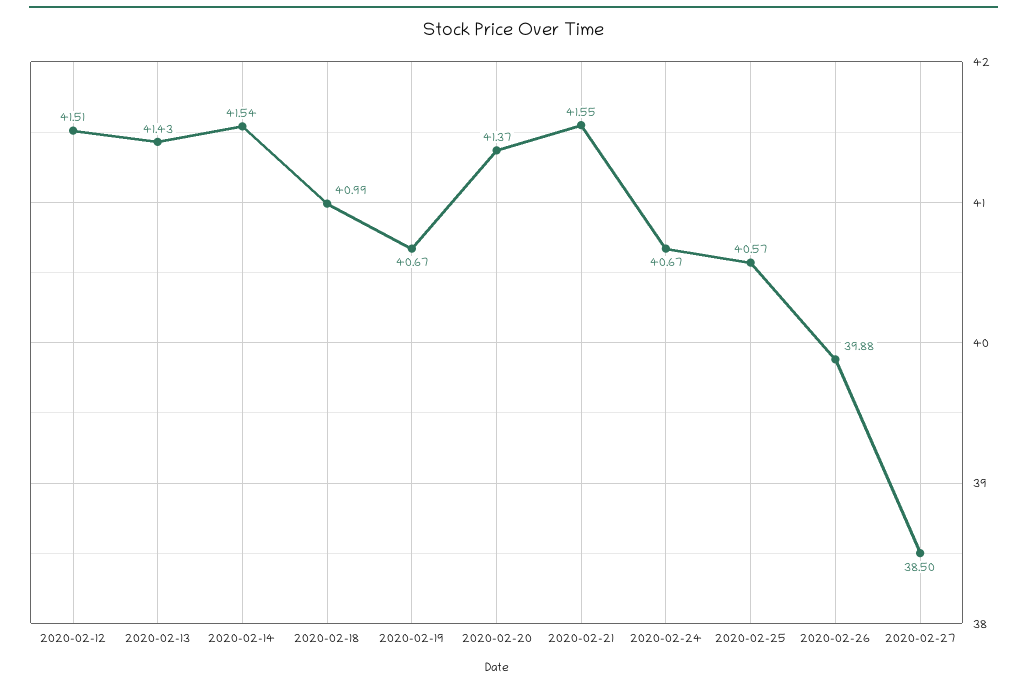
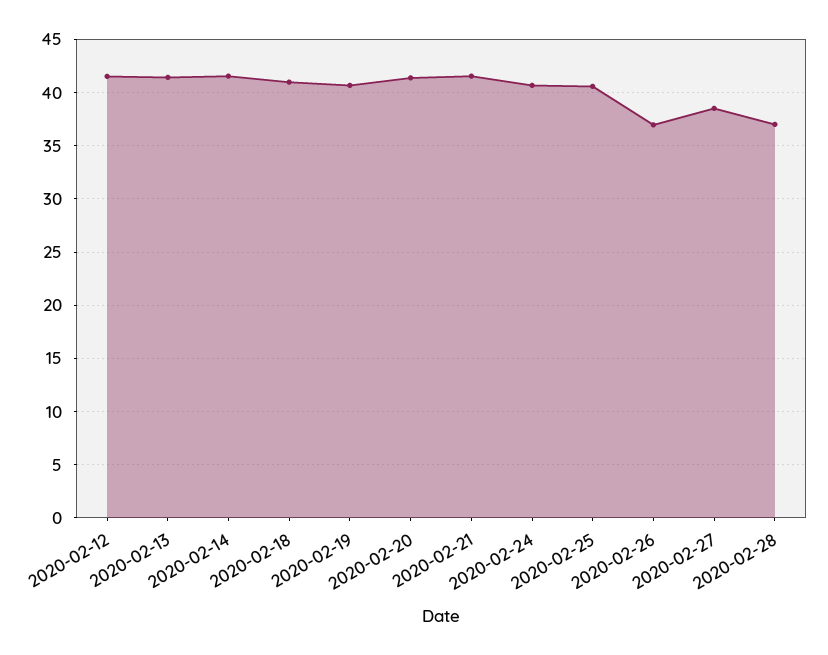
2020-02-26: 39.88 -> 37
2020-02-28: none -> 37

